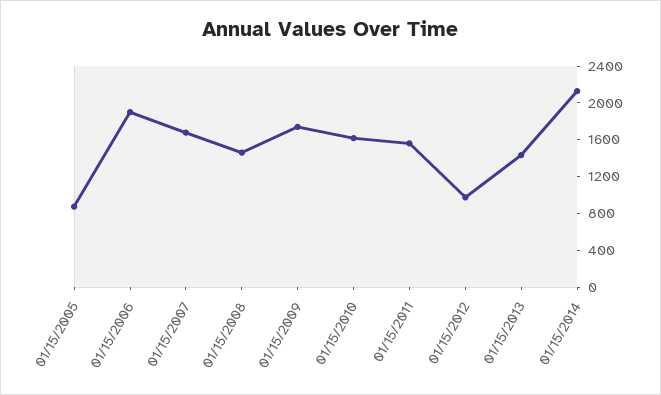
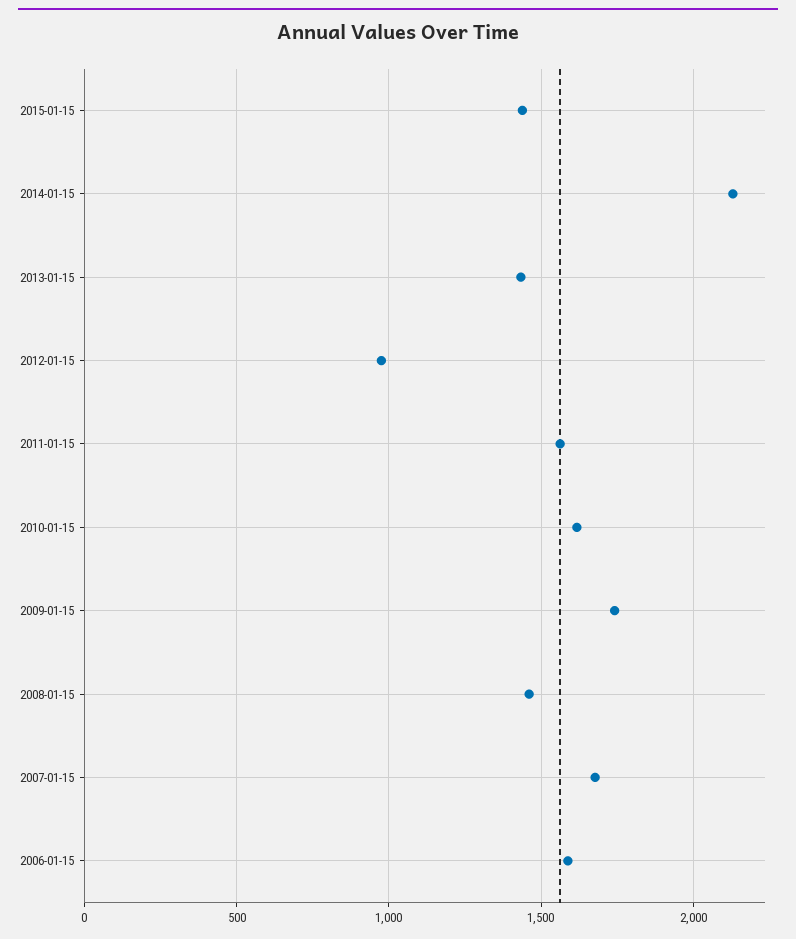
01/15/2005: 900 -> none
01/15/2006: 1900 -> 1600
2015-01-15: none -> 1450

